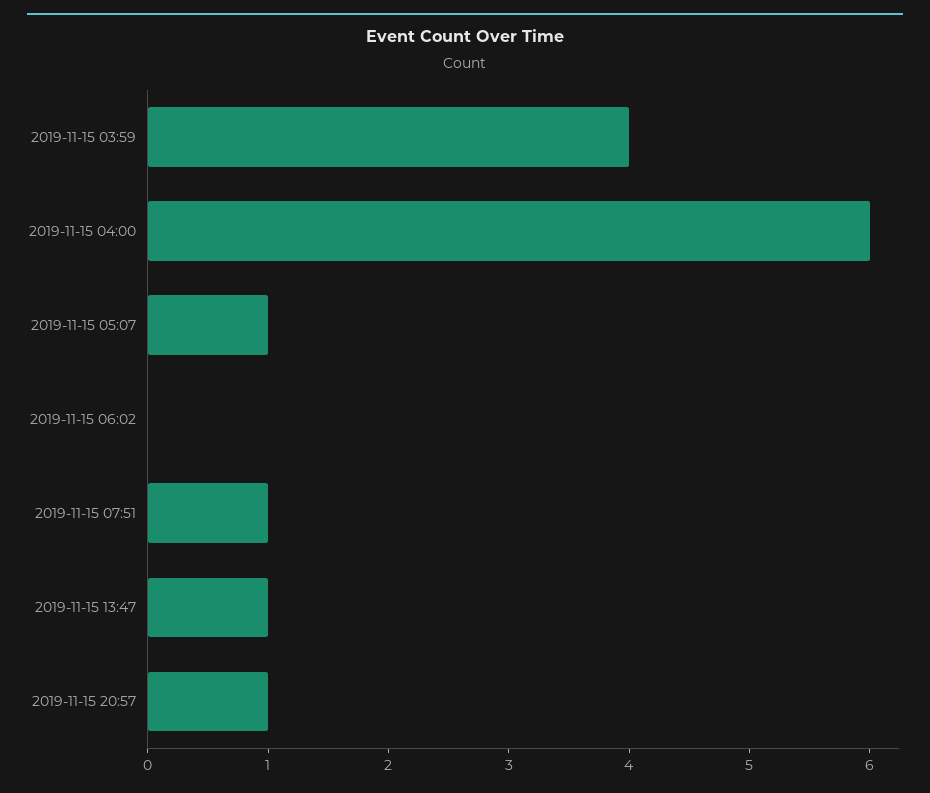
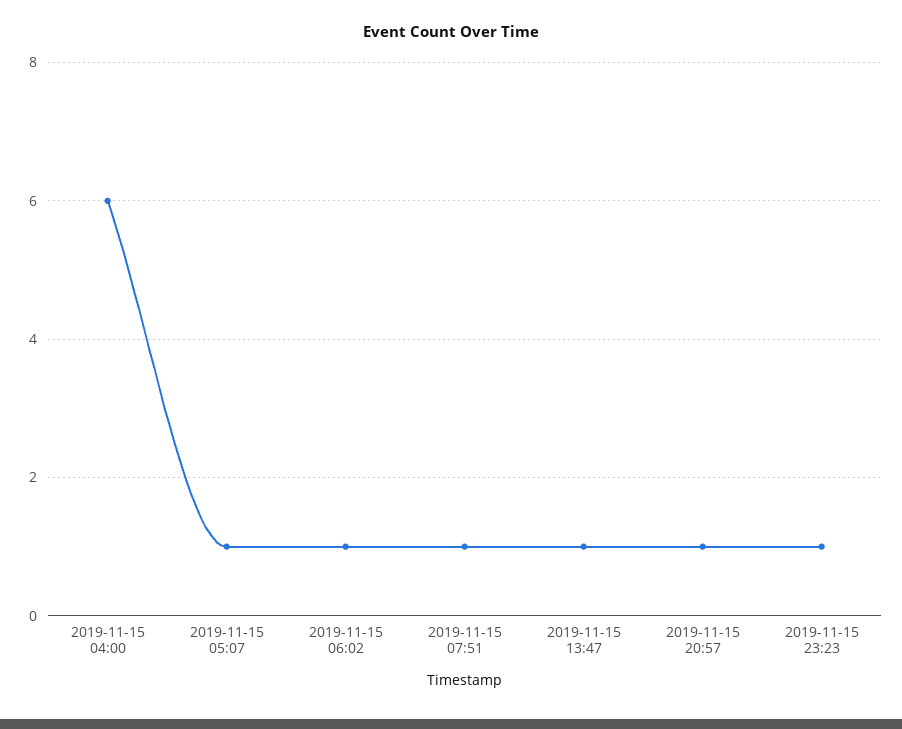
2019-11-15 03:59: 4 -> none
2019-11-15 06:02: 0 -> 1
2019-11-15 23:23: none -> 1

